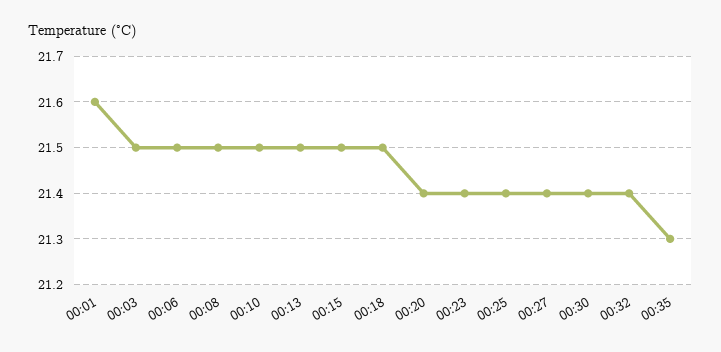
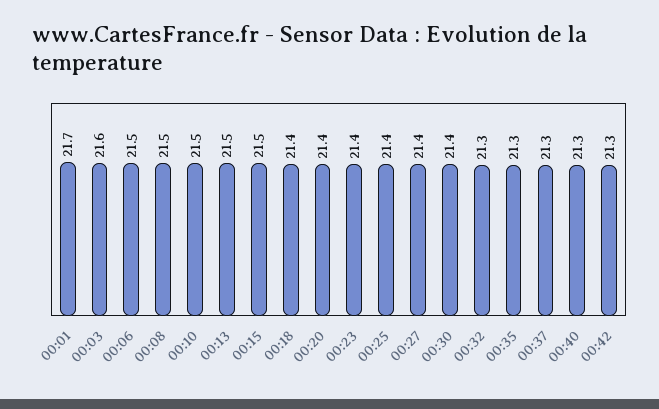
00:01: 21.6 -> 21.7
00:03: 21.5 -> 21.6
00:18: 21.5 -> 21.4
00:32: 21.4 -> 21.3
00:37: none -> 21.3
00:40: none -> 21.3
00:42: none -> 21.3

